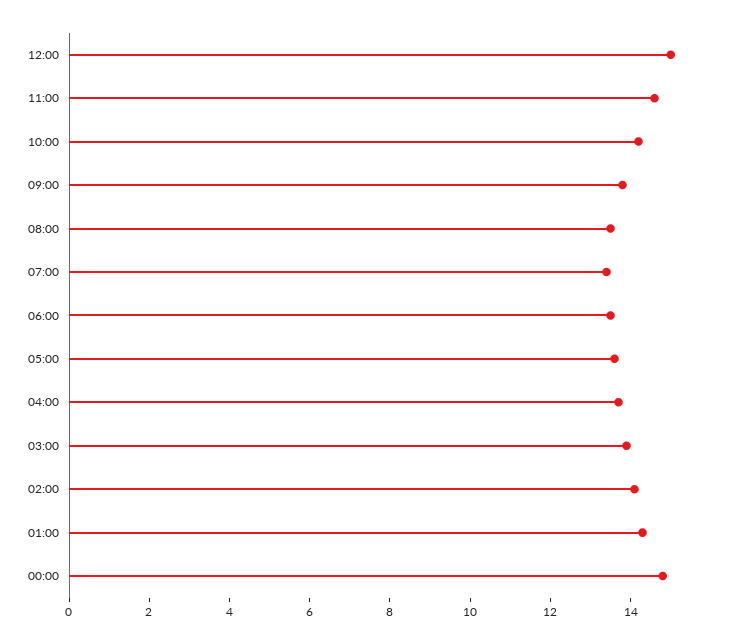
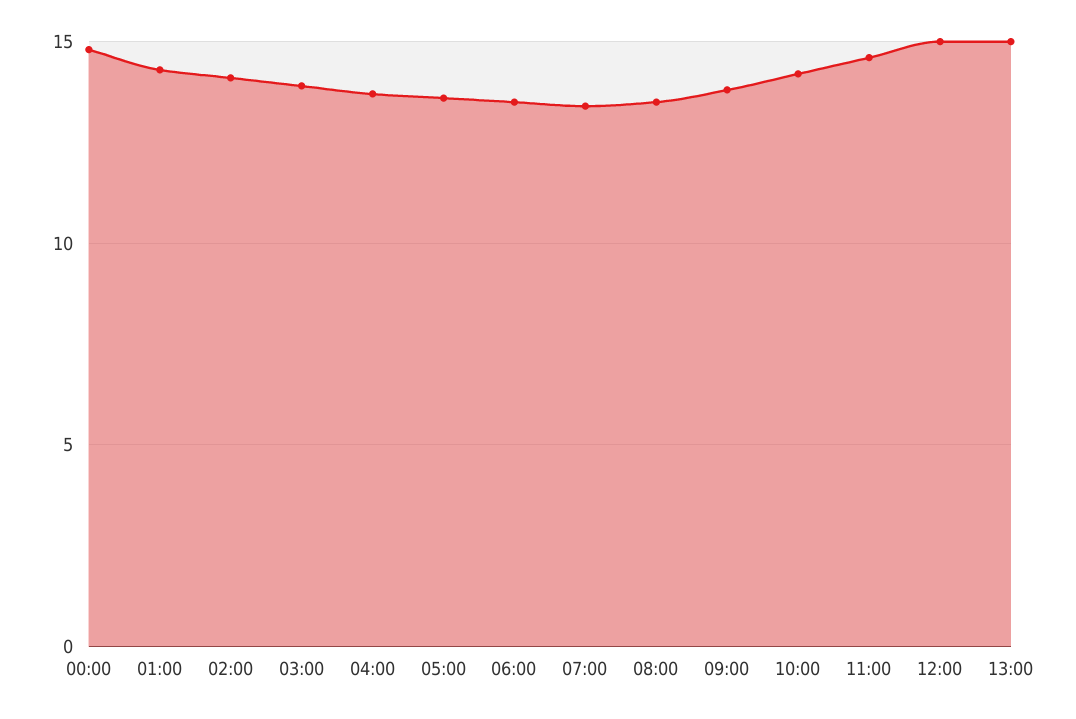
13:00: none -> 15

